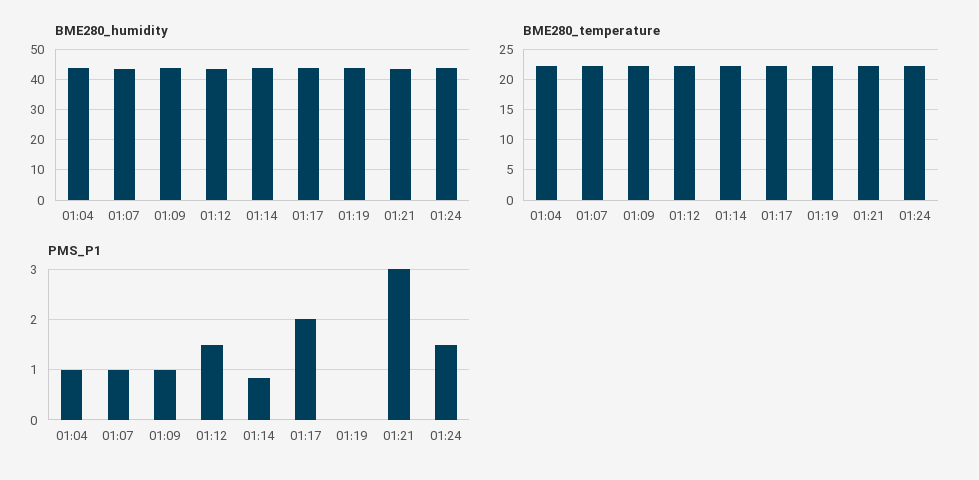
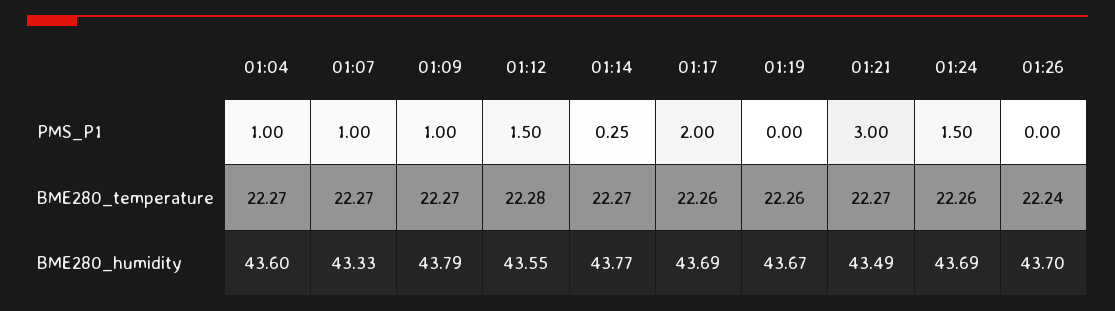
PMS_P1, 01:14: 0.8 -> 0.25
PMS_P1, 01:26: none -> 0
BME280_temperature, 01:26: none -> 22.24
BME280_humidity, 01:26: none -> 43.7

